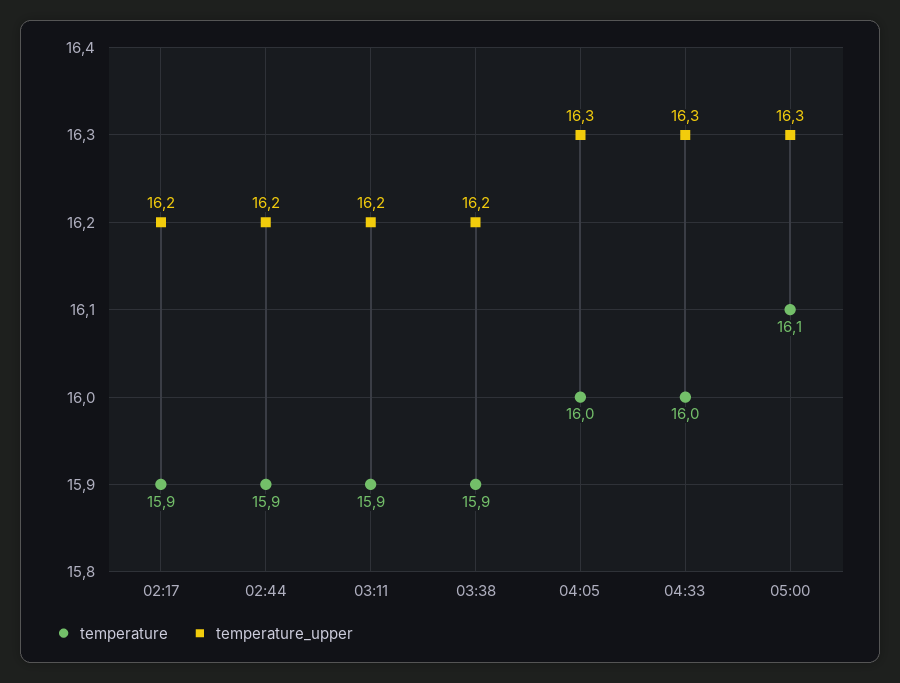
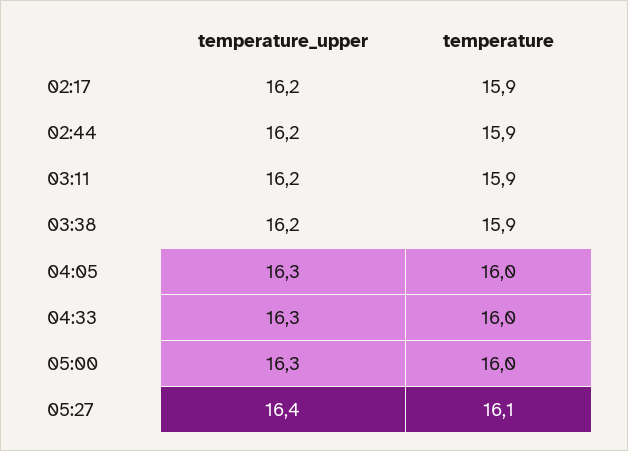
temperature, 05:00: 16.1 -> 16
temperature_upper, 05:27: none -> 16.4
temperature, 05:27: none -> 16.1

